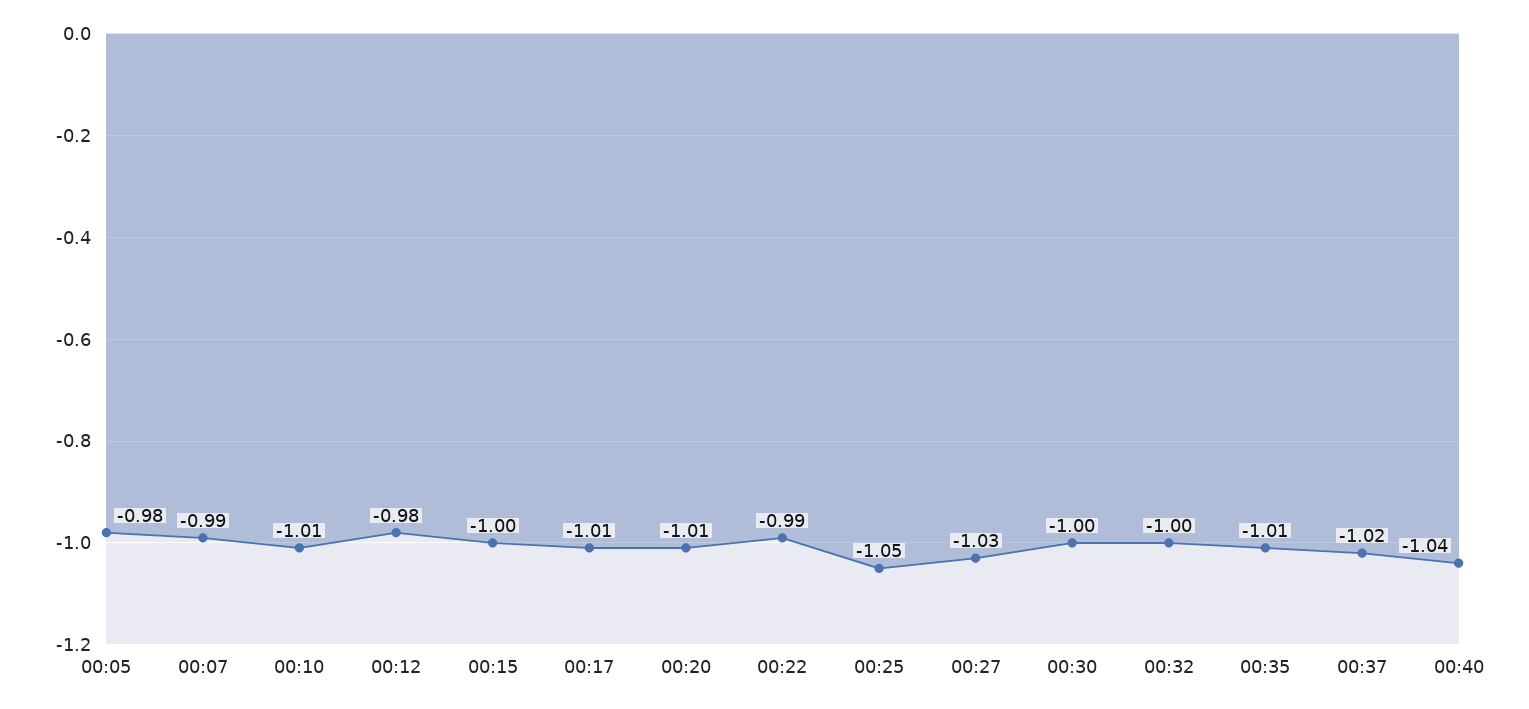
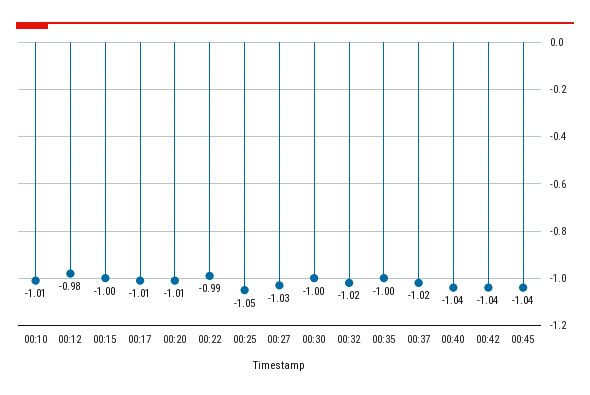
00:05: -0.98 -> none
00:07: -0.99 -> none
00:32: -1 -> -1.02
00:35: -1.01 -> -1
00:42: none -> -1.04
00:45: none -> -1.04

